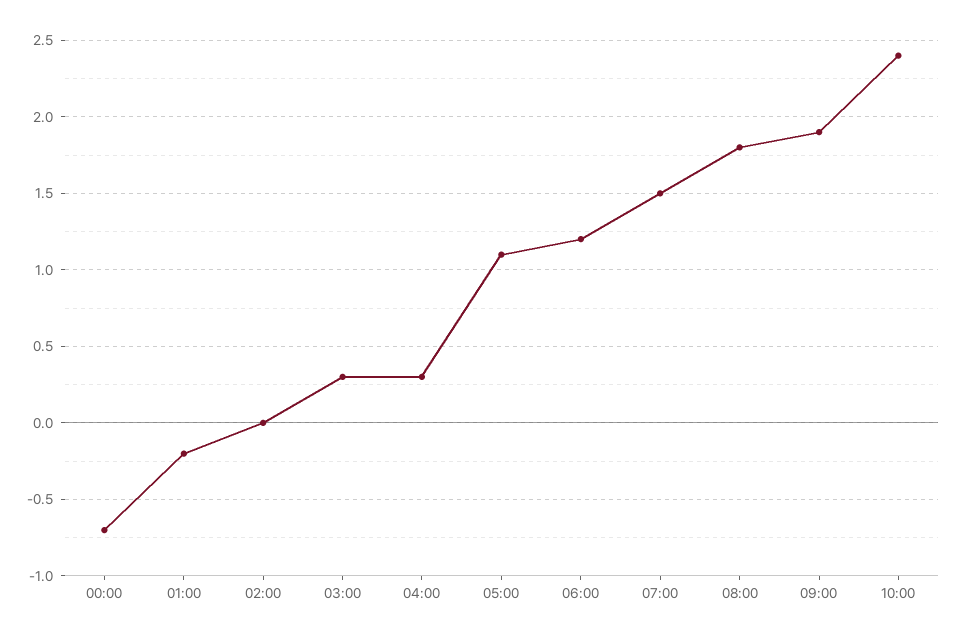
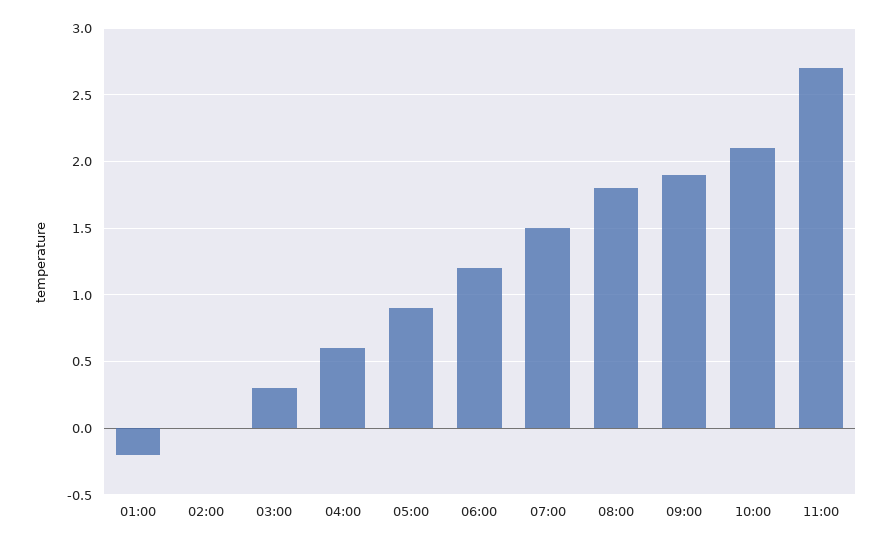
00:00: -0.7 -> none
04:00: 0.3 -> 0.6
05:00: 1.1 -> 0.9
10:00: 2.4 -> 2.1
11:00: none -> 2.7

